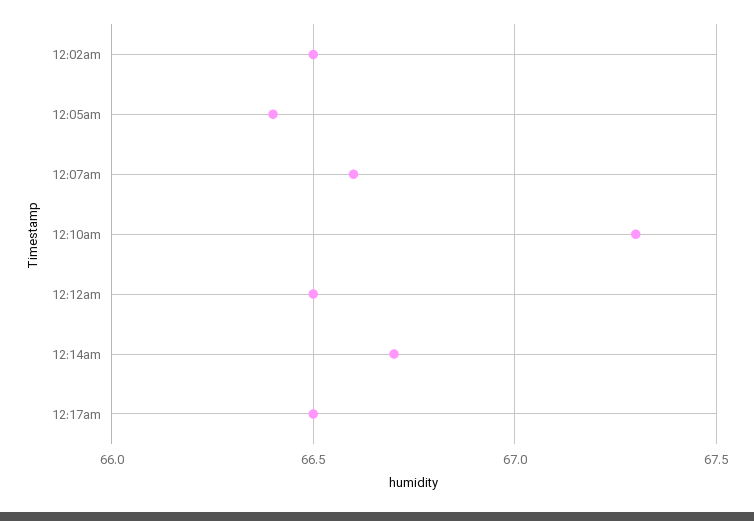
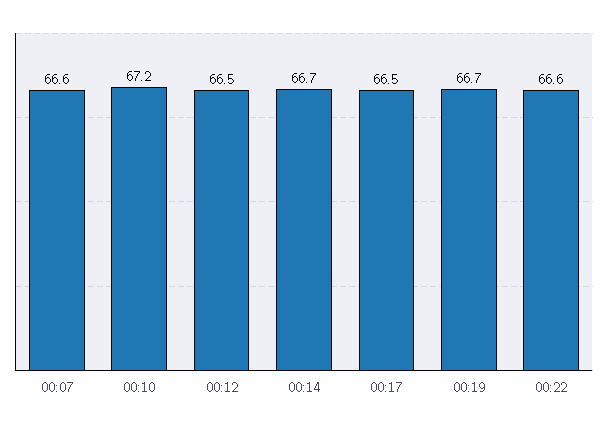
12:02am: 66.5 -> none
12:05am: 66.4 -> none
12:10am: 67.3 -> 67.2
00:19: none -> 66.7
00:22: none -> 66.6

